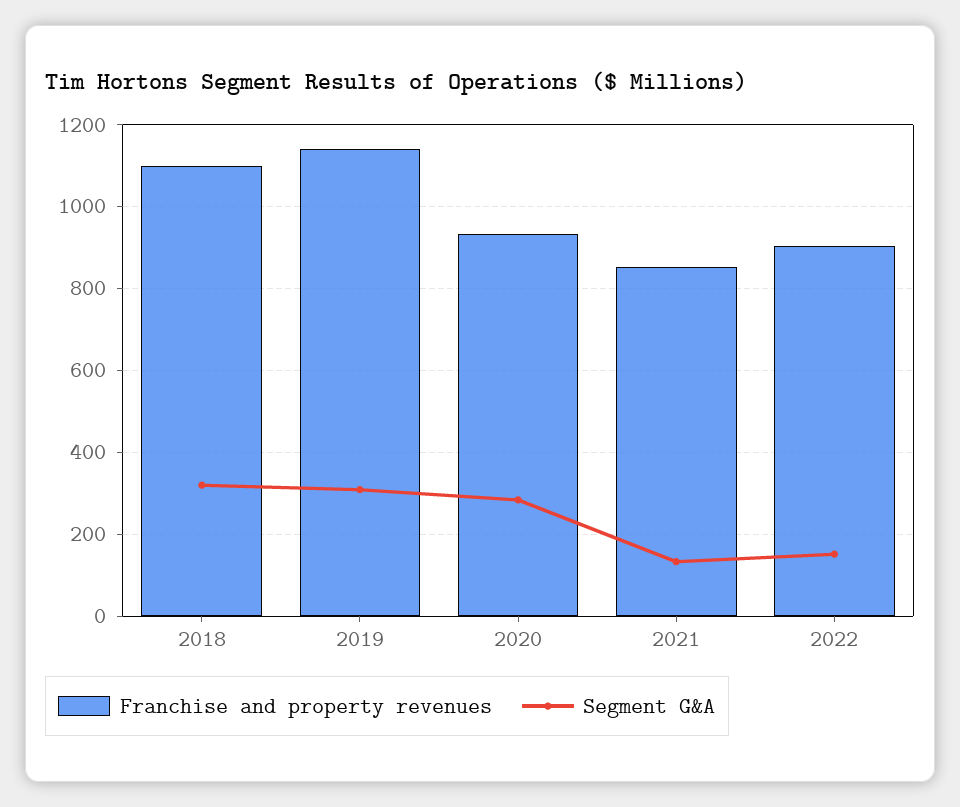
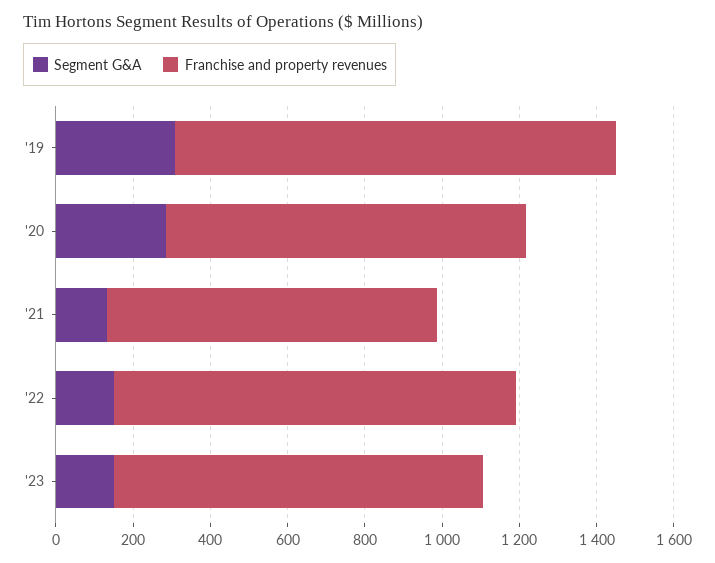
Franchise and property revenues, 2018: 1100 -> none
Segment G&A, 2018: 320 -> none
Franchise and property revenues, 2022: 900 -> 1050
Segment G&A, '23: none -> 150
Franchise and property revenues, '23: none -> 950

